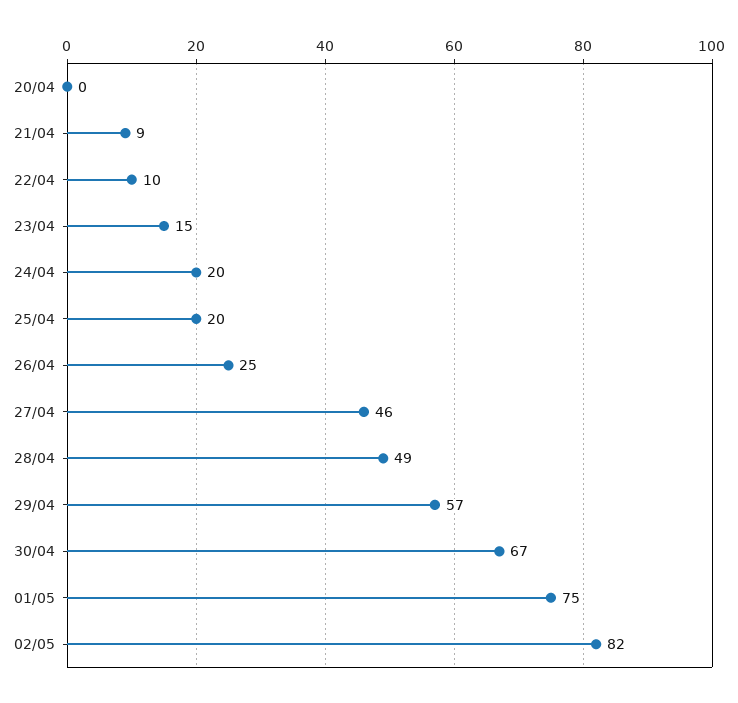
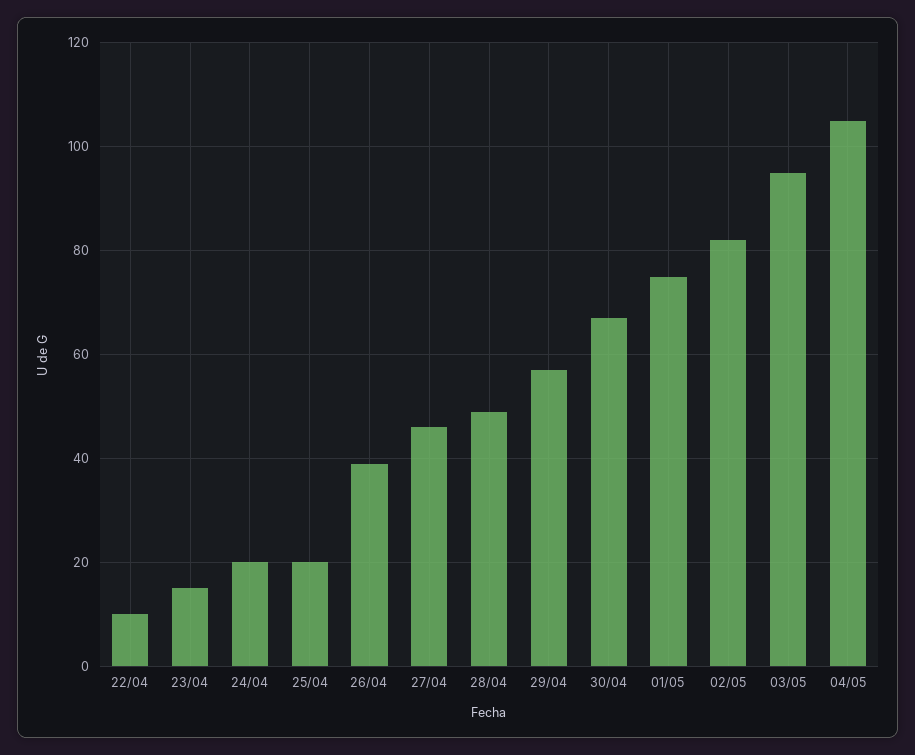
20/04: 0 -> none
21/04: 9 -> none
26/04: 25 -> 40
03/05: none -> 95
04/05: none -> 105

